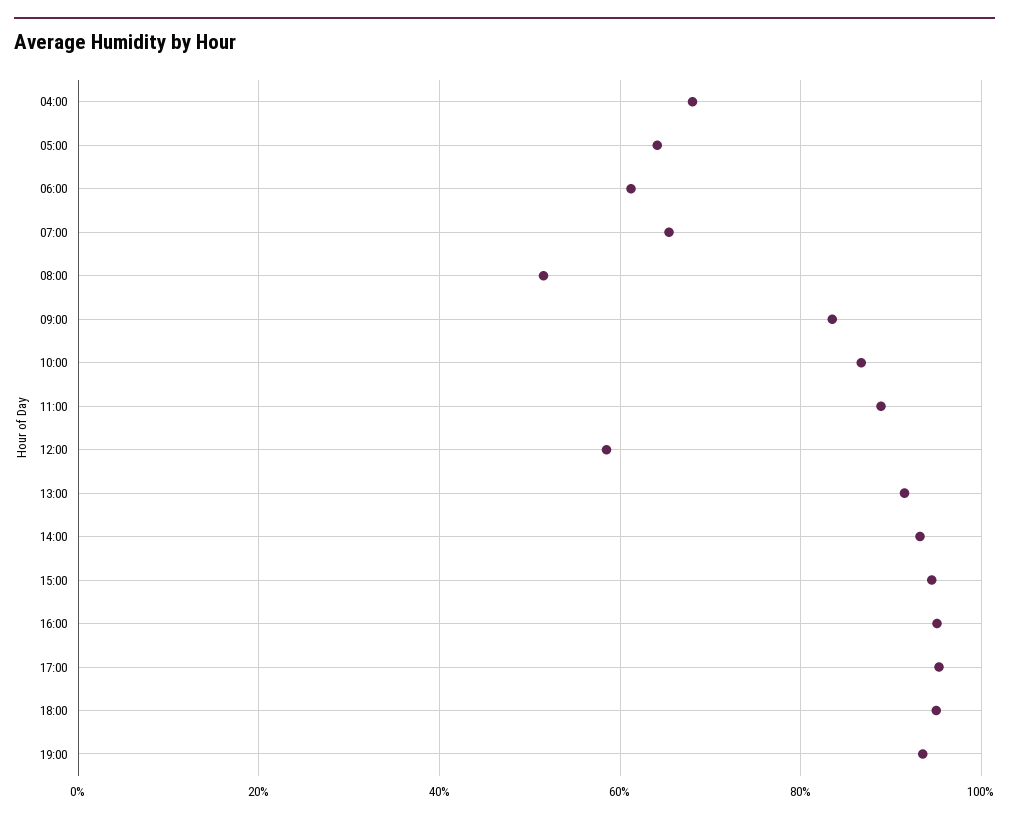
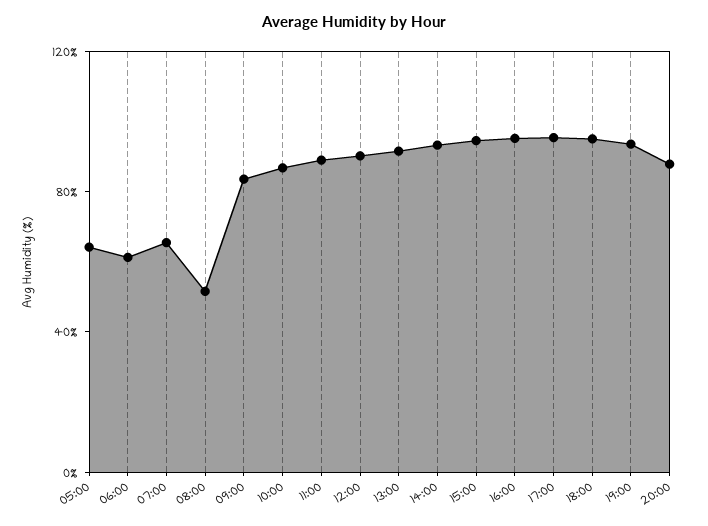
04:00: 68 -> none
12:00: 58 -> 90
20:00: none -> 90

